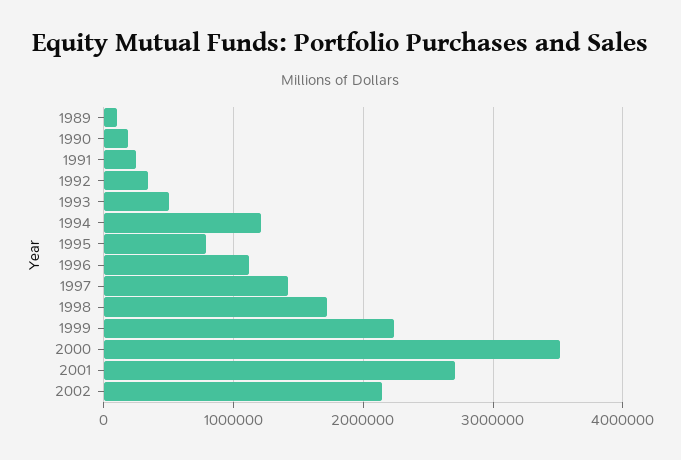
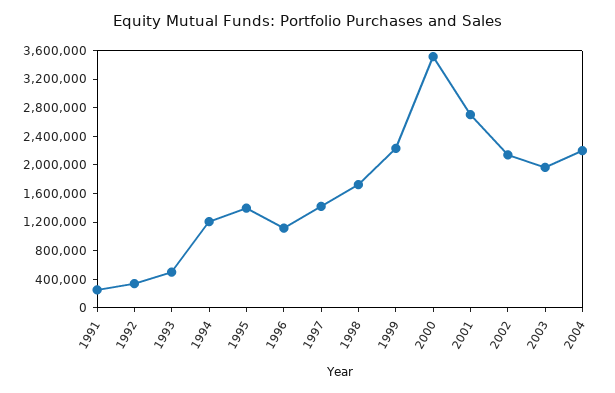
1989: 100000 -> none
1990: 200000 -> none
1995: 800000 -> 1400000
2003: none -> 2000000
2004: none -> 2200000

